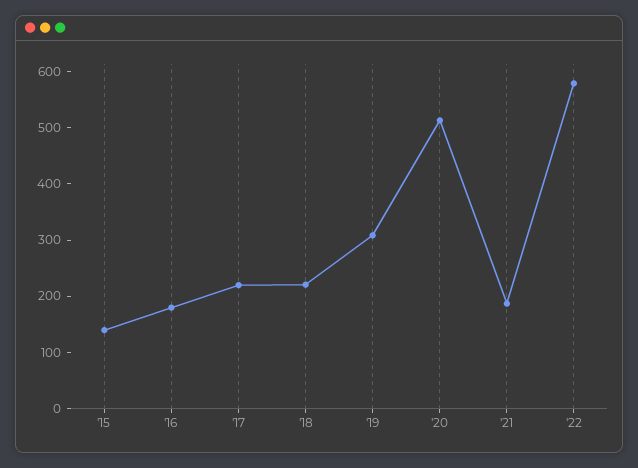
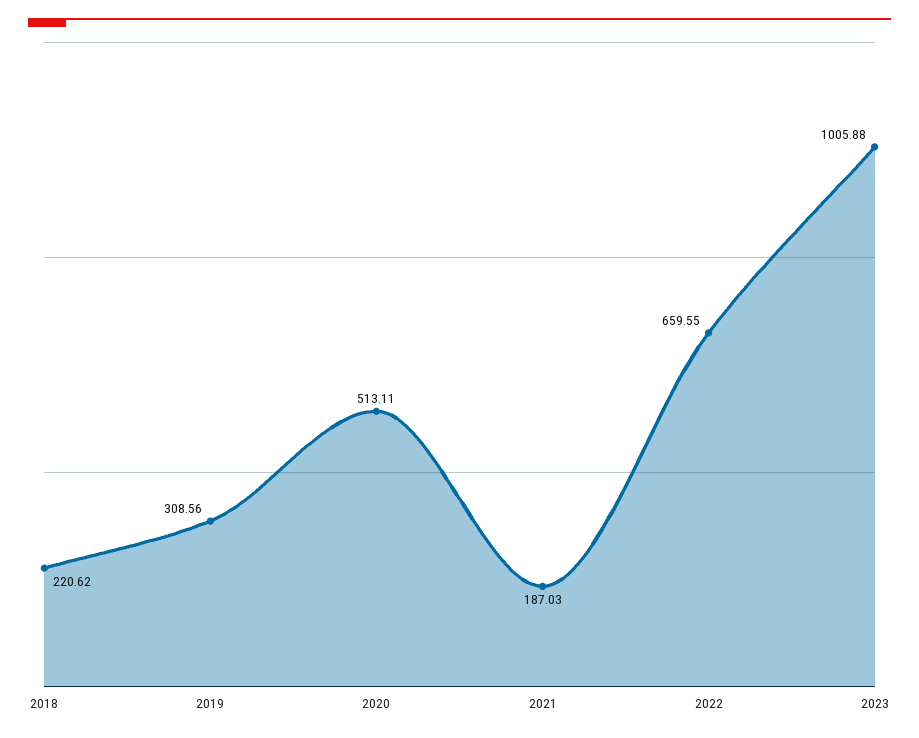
'15: 140 -> none
'16: 180 -> none
'17: 220 -> none
'22: 580 -> 659.55
2023: none -> 1005.88

